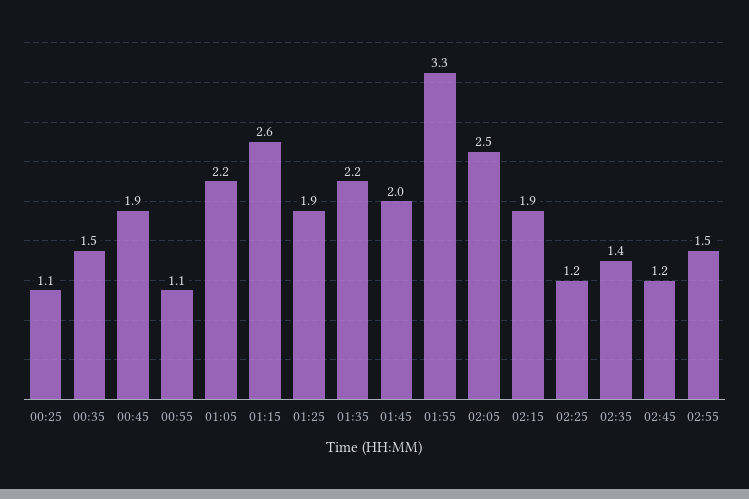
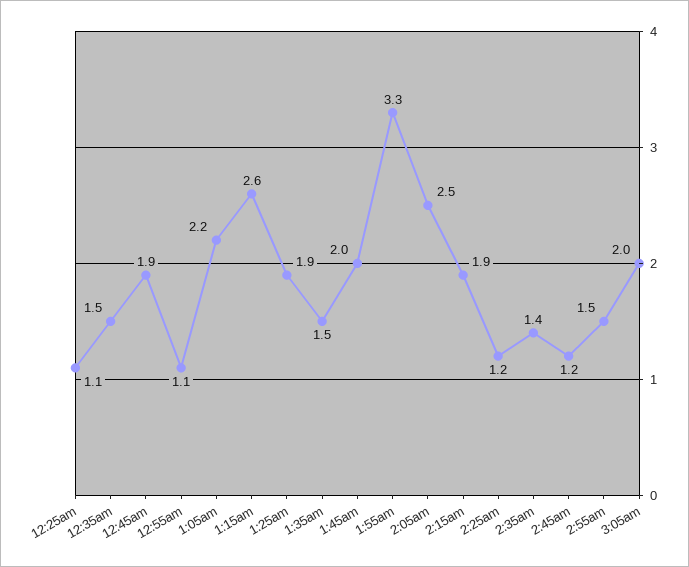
01:35: 2.2 -> 1.5
3:05am: none -> 2

